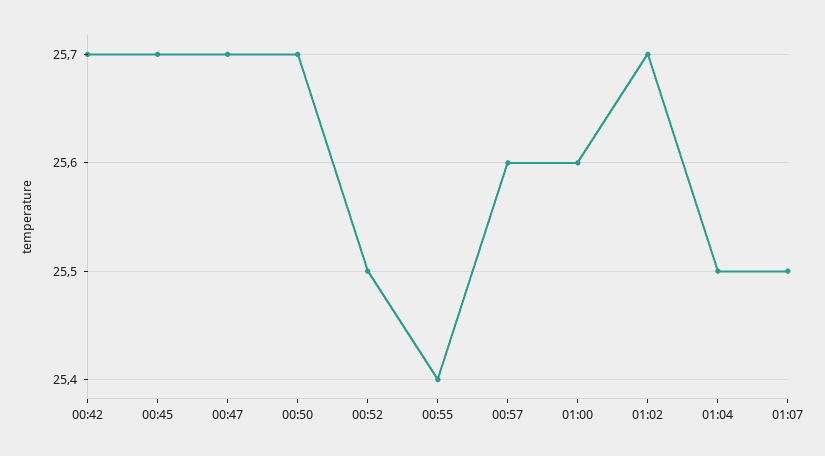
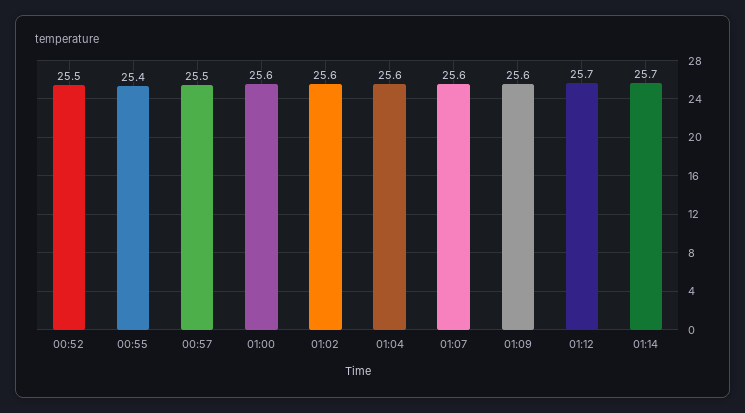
00:42: 25.7 -> none
00:45: 25.7 -> none
00:47: 25.7 -> none
00:50: 25.7 -> none
00:57: 25.6 -> 25.5
01:02: 25.7 -> 25.6
01:04: 25.5 -> 25.6
01:07: 25.5 -> 25.6
01:09: none -> 25.6
01:12: none -> 25.7
01:14: none -> 25.7

